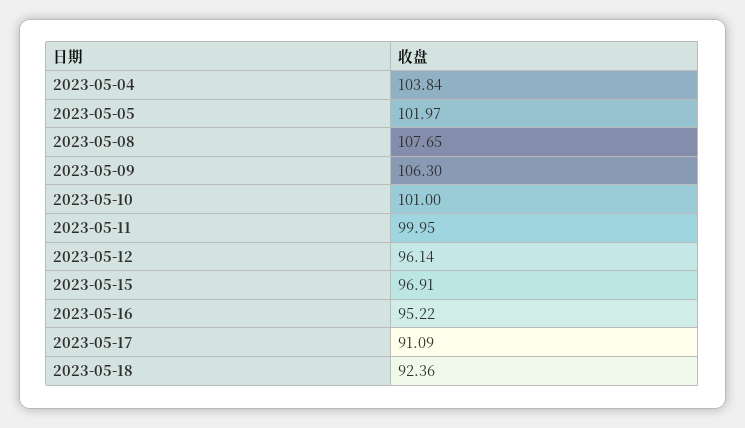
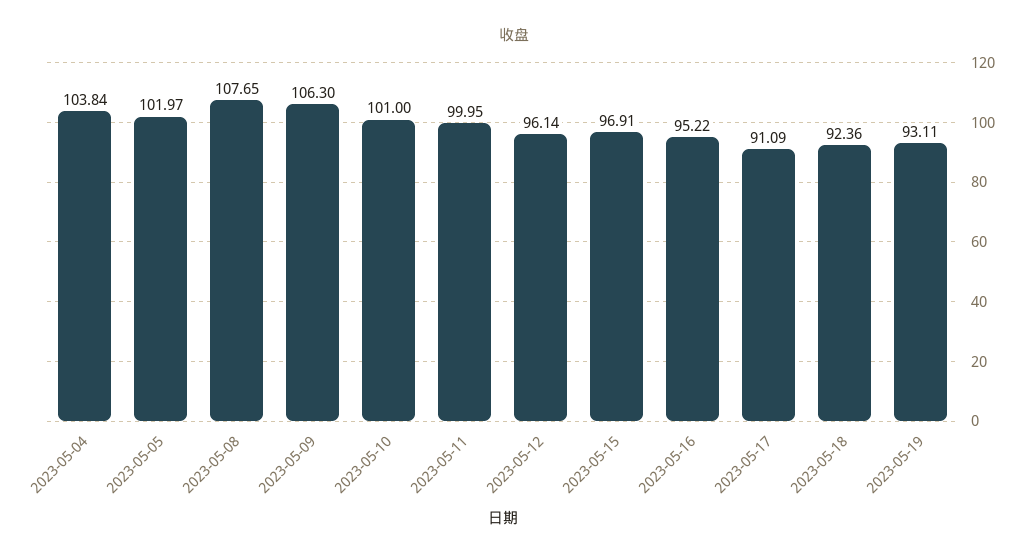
2023-05-19: none -> 93.11

